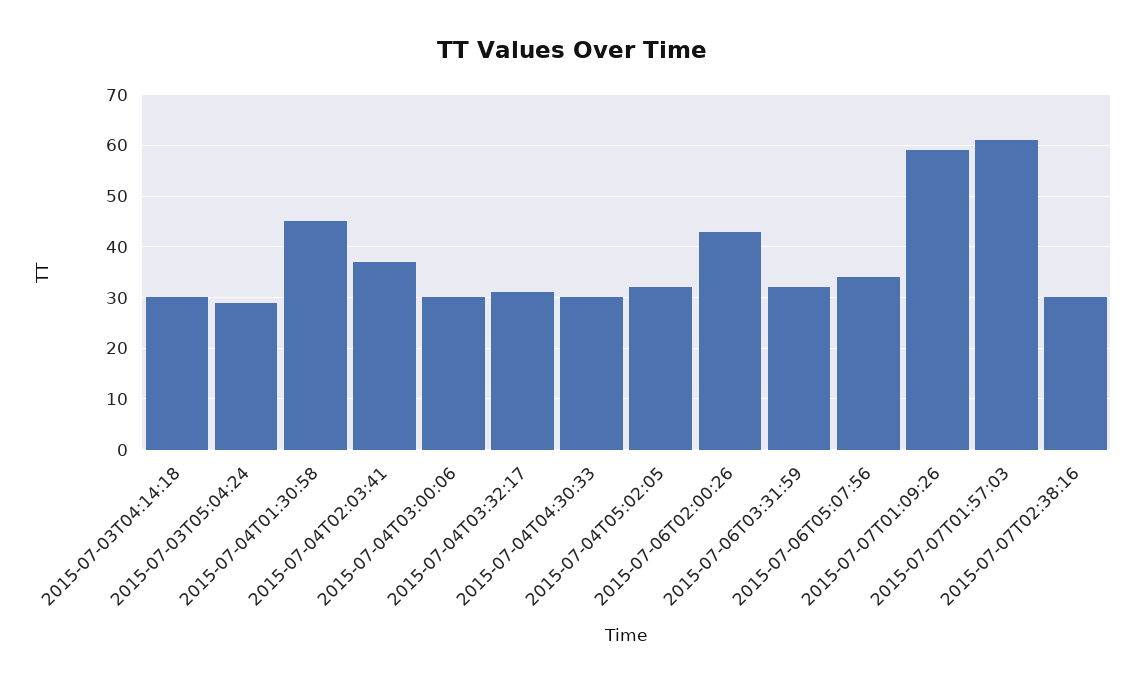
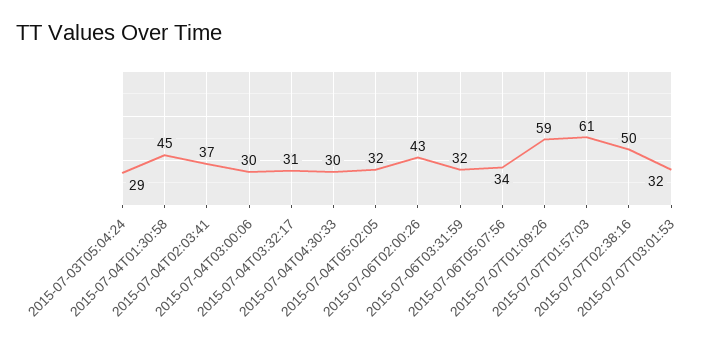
2015-07-03T04:14:18: 30 -> none
2015-07-07T02:38:16: 30 -> 50
2015-07-07T03:01:53: none -> 32

